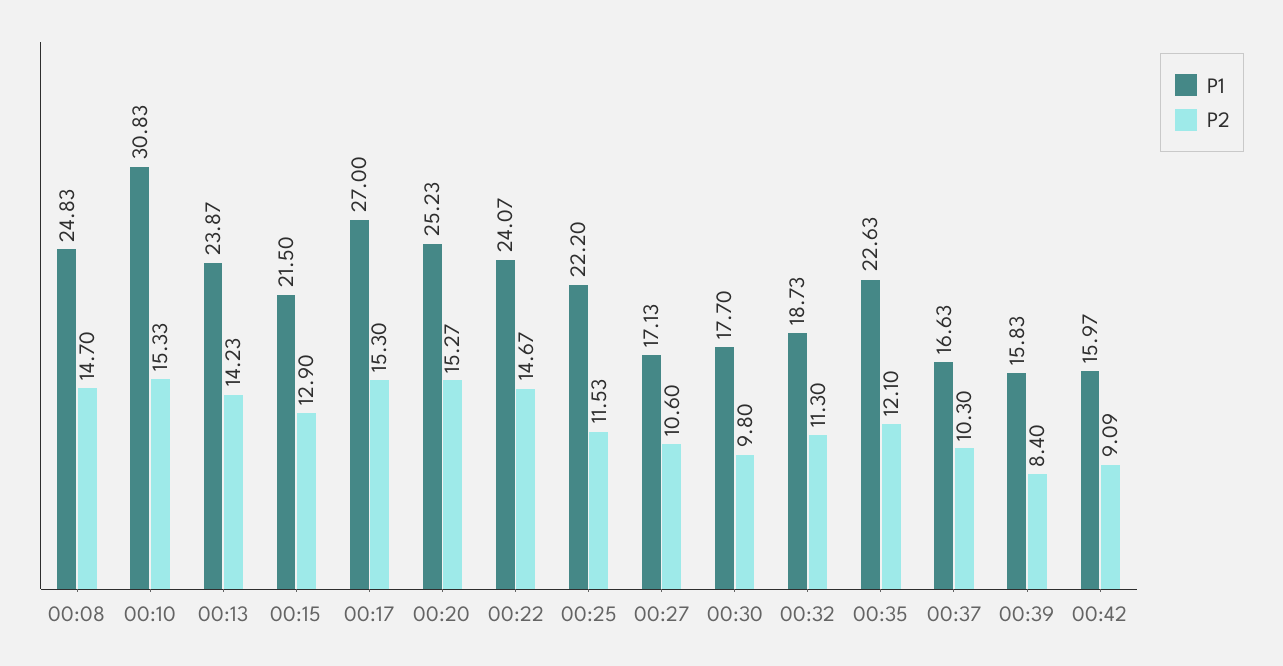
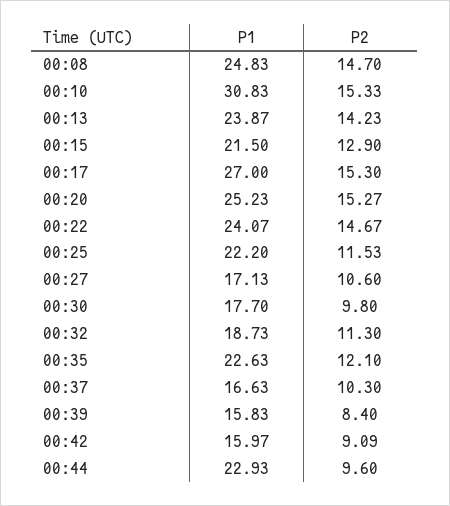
P1, 00:44: none -> 22.93
P2, 00:44: none -> 9.6

